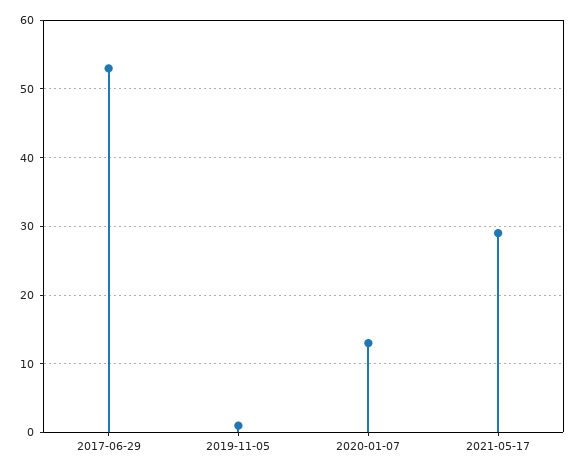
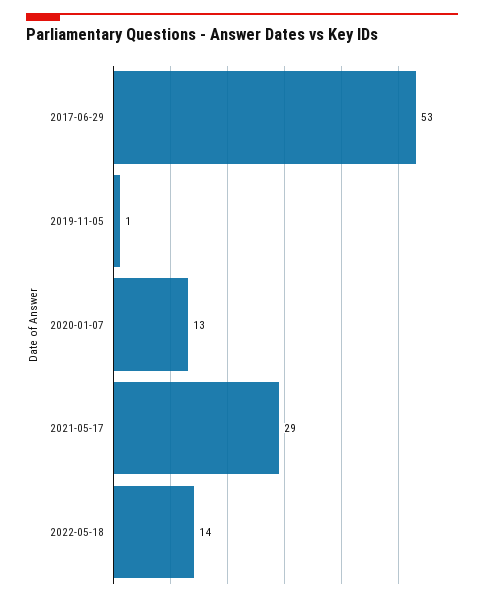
2022-05-18: none -> 14

